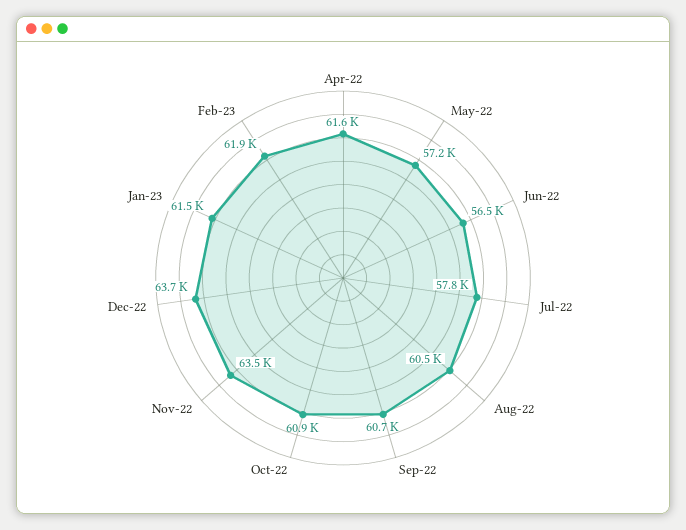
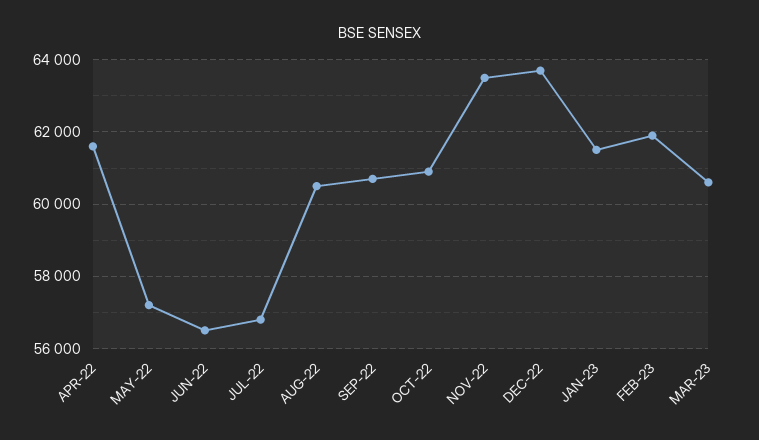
Jul-22: 57800 -> 56800
MAR-23: none -> 60600

